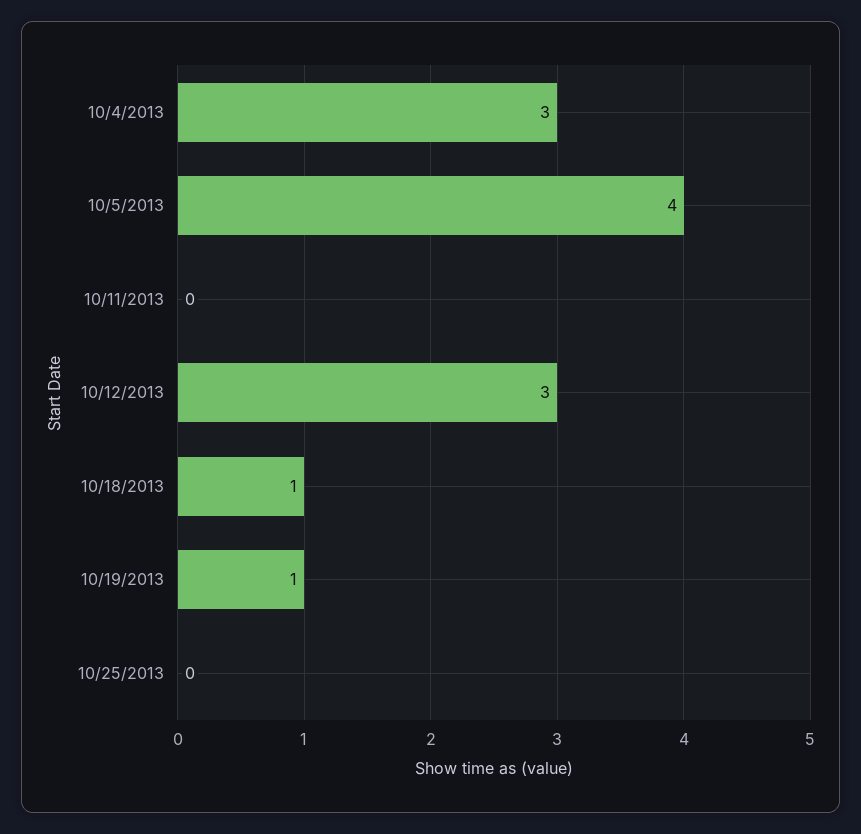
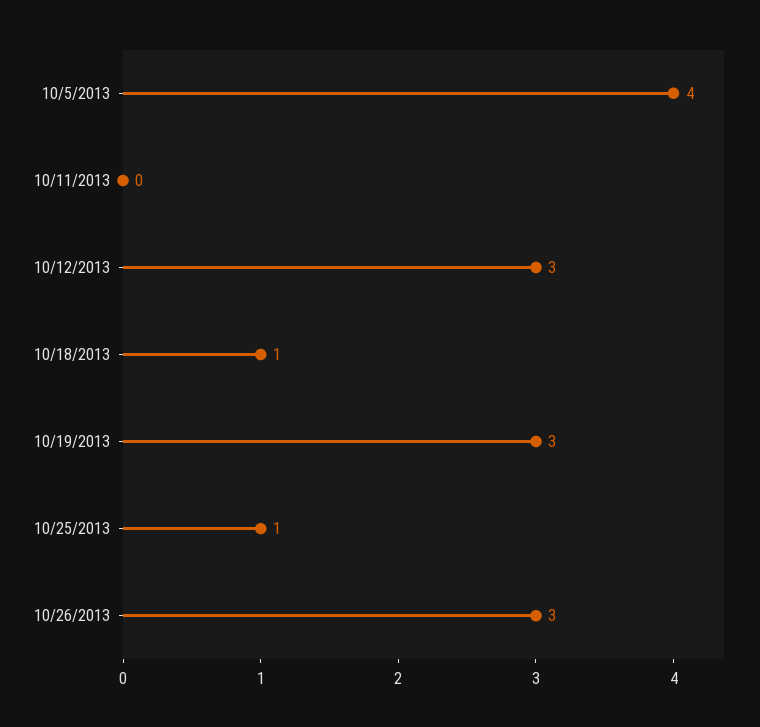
10/4/2013: 3 -> none
10/19/2013: 1 -> 3
10/25/2013: 0 -> 1
10/26/2013: none -> 3

